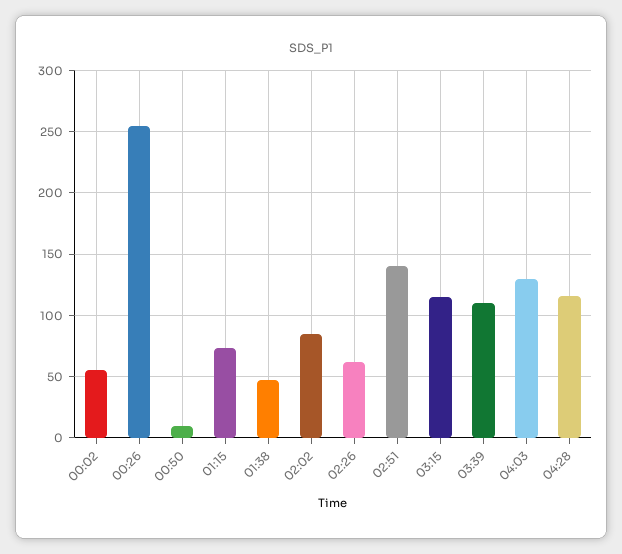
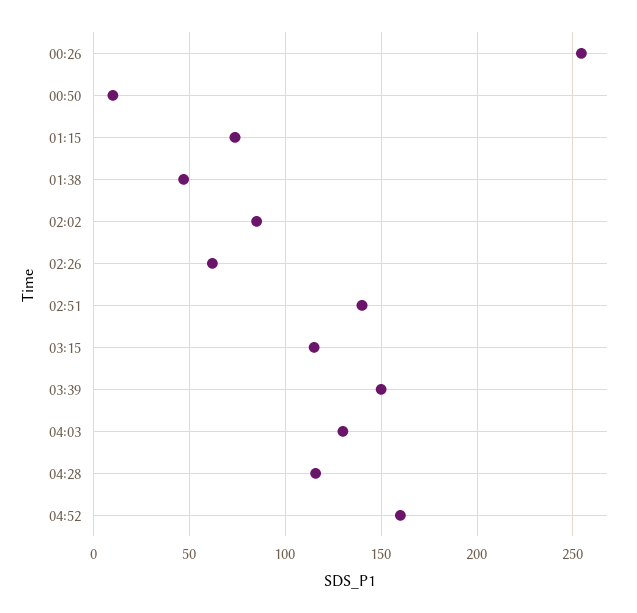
00:02: 55 -> none
03:39: 110 -> 150
04:52: none -> 160

